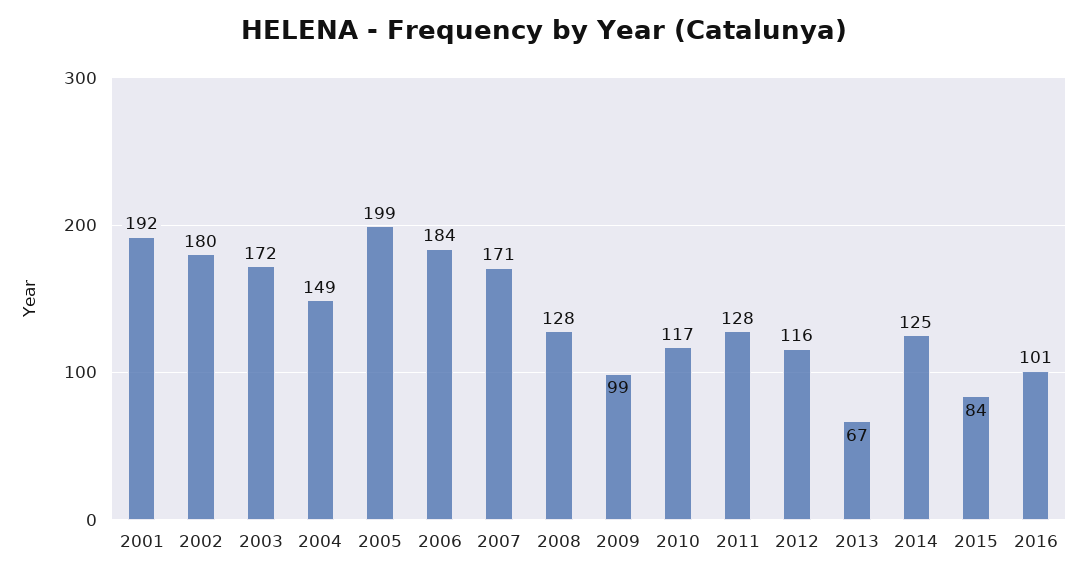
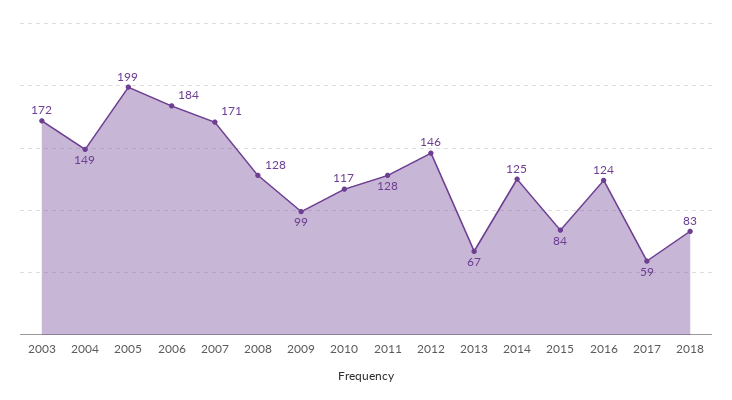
2001: 192 -> none
2002: 180 -> none
2012: 116 -> 146
2016: 101 -> 124
2017: none -> 59
2018: none -> 83

